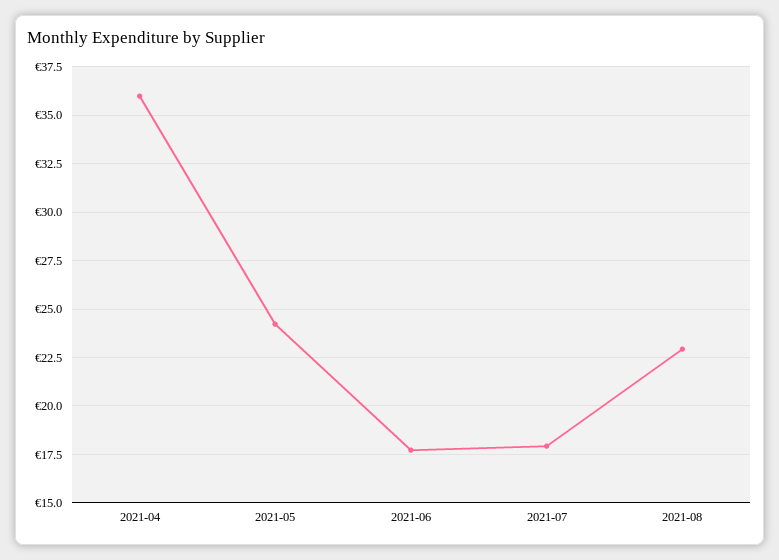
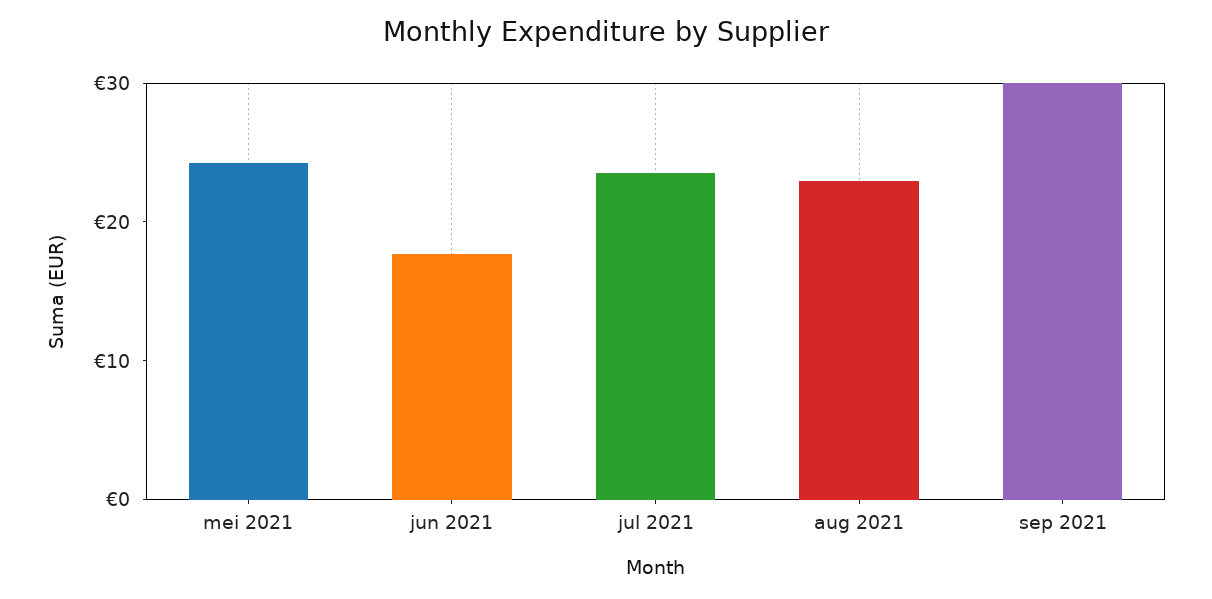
2021-04: 36 -> none
2021-07: 18 -> 24
sep 2021: none -> 30

